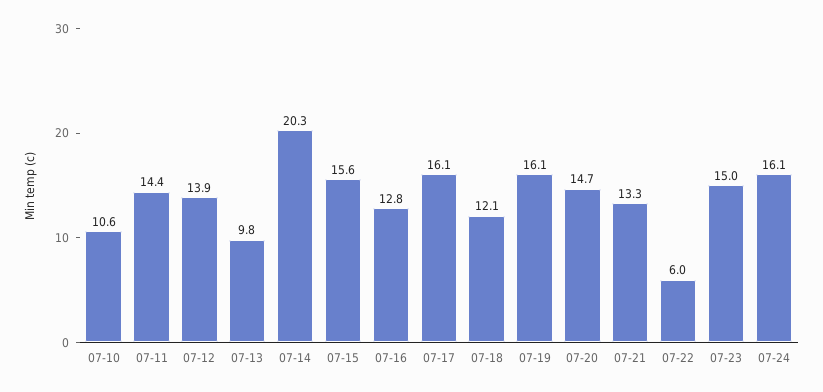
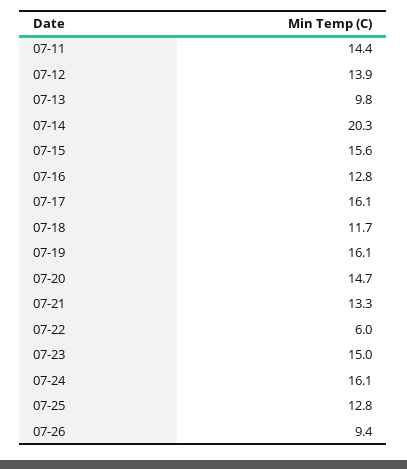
07-10: 10.6 -> none
07-18: 12.1 -> 11.7
07-25: none -> 12.8
07-26: none -> 9.4

